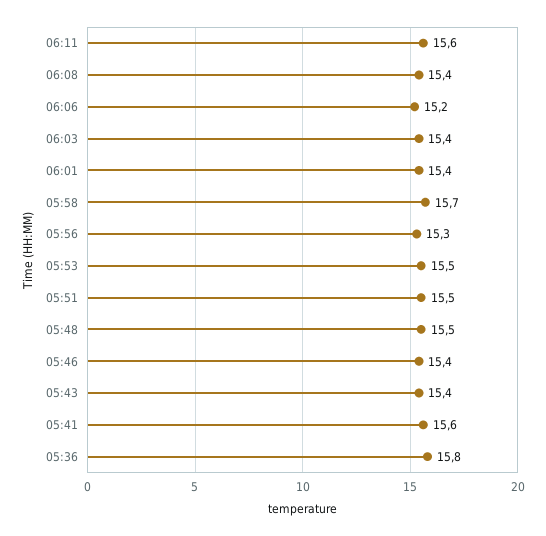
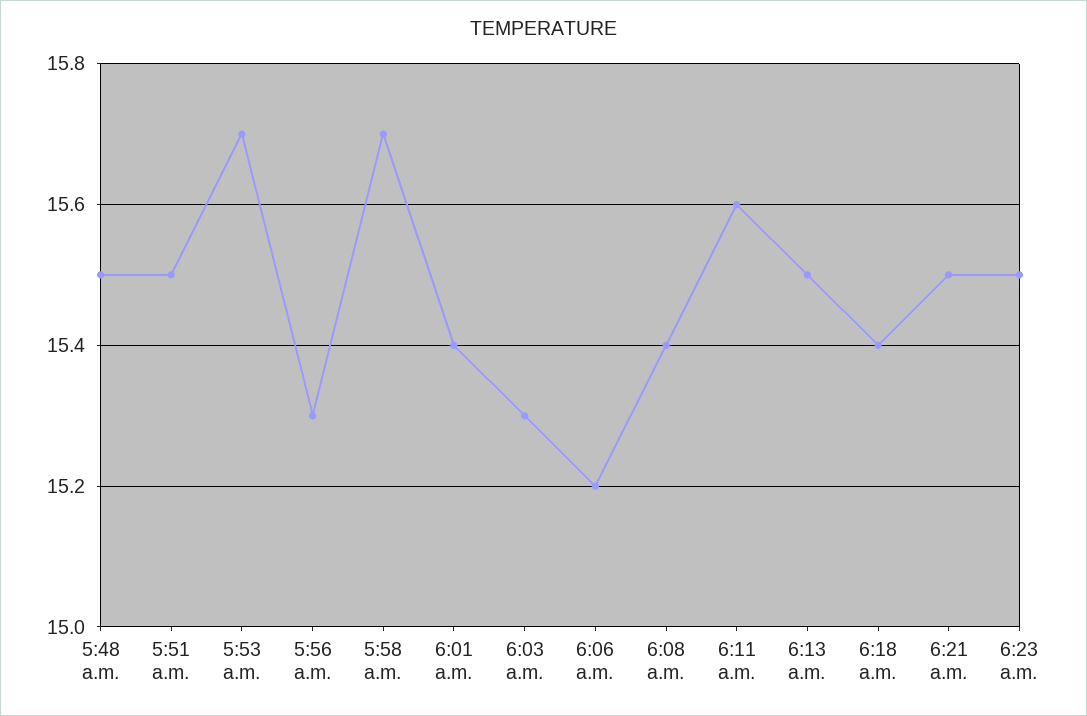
06:03: 15.4 -> 15.3
05:53: 15.5 -> 15.7
05:46: 15.4 -> none
05:43: 15.4 -> none
05:41: 15.6 -> none
05:36: 15.8 -> none
6:13 a.m.: none -> 15.5
6:18 a.m.: none -> 15.4
6:21 a.m.: none -> 15.5
6:23 a.m.: none -> 15.5

